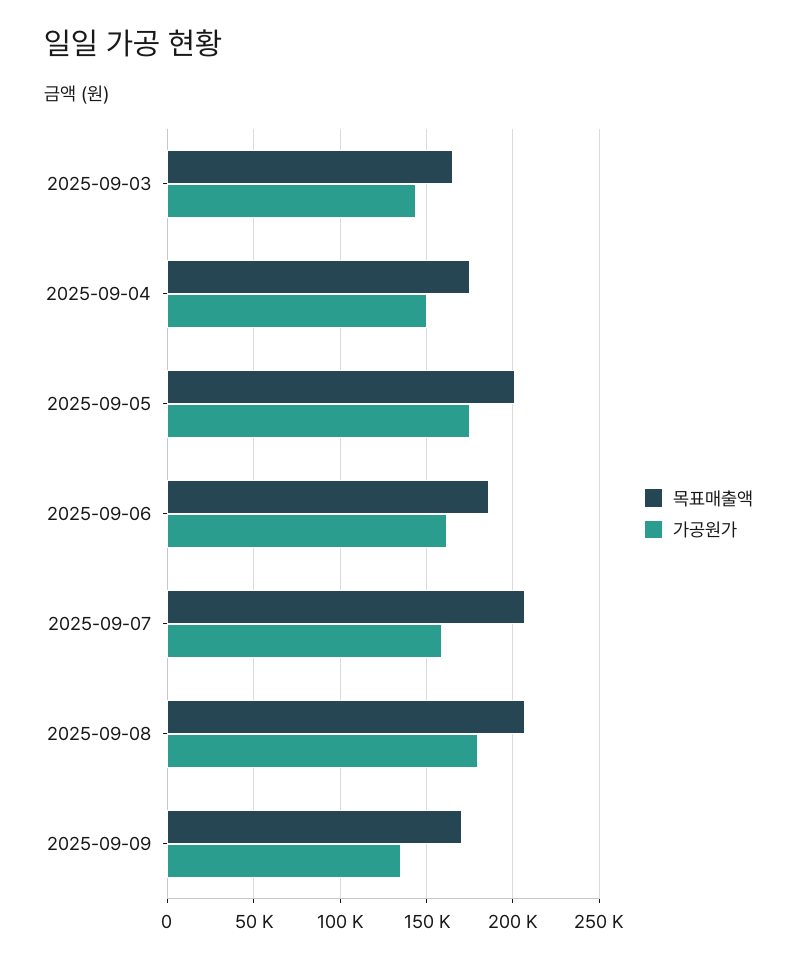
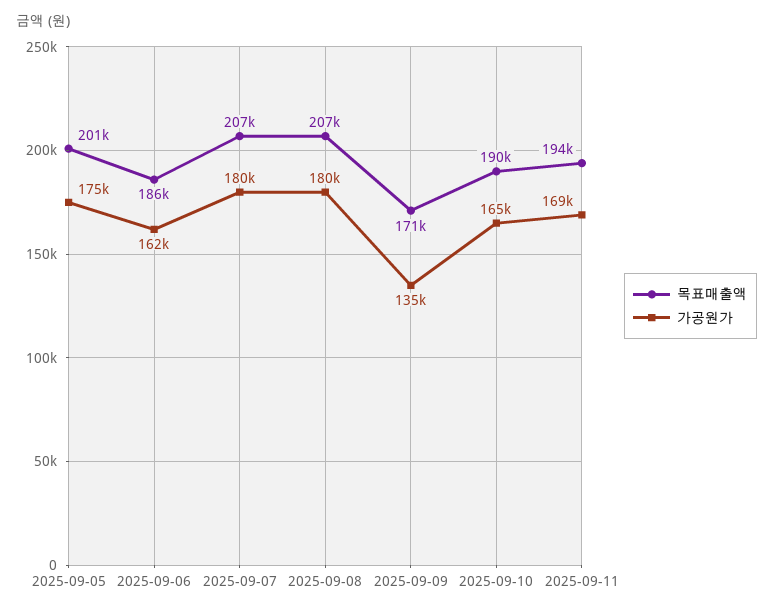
목표매출액, 2025-09-03: 165000 -> none
가공원가, 2025-09-03: 145000 -> none
목표매출액, 2025-09-04: 175000 -> none
가공원가, 2025-09-04: 150000 -> none
가공원가, 2025-09-07: 160000 -> 180000
목표매출액, 2025-09-10: none -> 190000
가공원가, 2025-09-10: none -> 165000
목표매출액, 2025-09-11: none -> 194000
가공원가, 2025-09-11: none -> 169000

